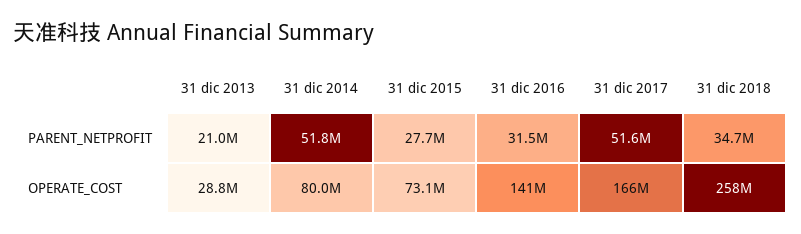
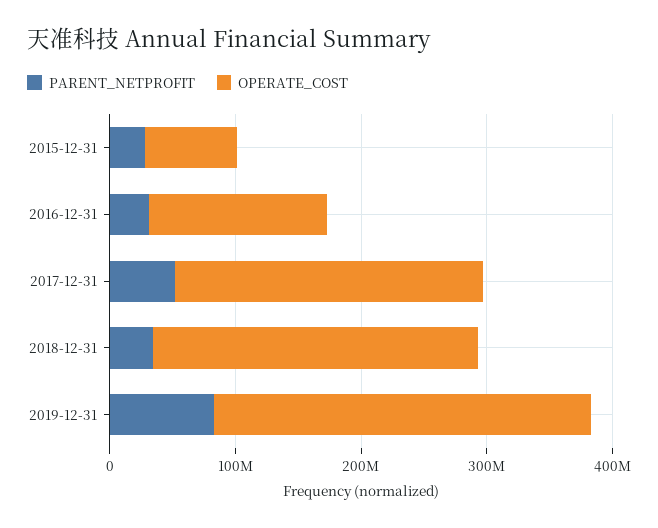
PARENT_NETPROFIT, 31 dic 2013: 21000000 -> none
PARENT_NETPROFIT, 31 dic 2014: 51800000 -> none
OPERATE_COST, 31 dic 2013: 28800000 -> none
OPERATE_COST, 31 dic 2014: 80000000 -> none
OPERATE_COST, 31 dic 2017: 166000000 -> 240000000
PARENT_NETPROFIT, 2019-12-31: none -> 80000000
OPERATE_COST, 2019-12-31: none -> 300000000

